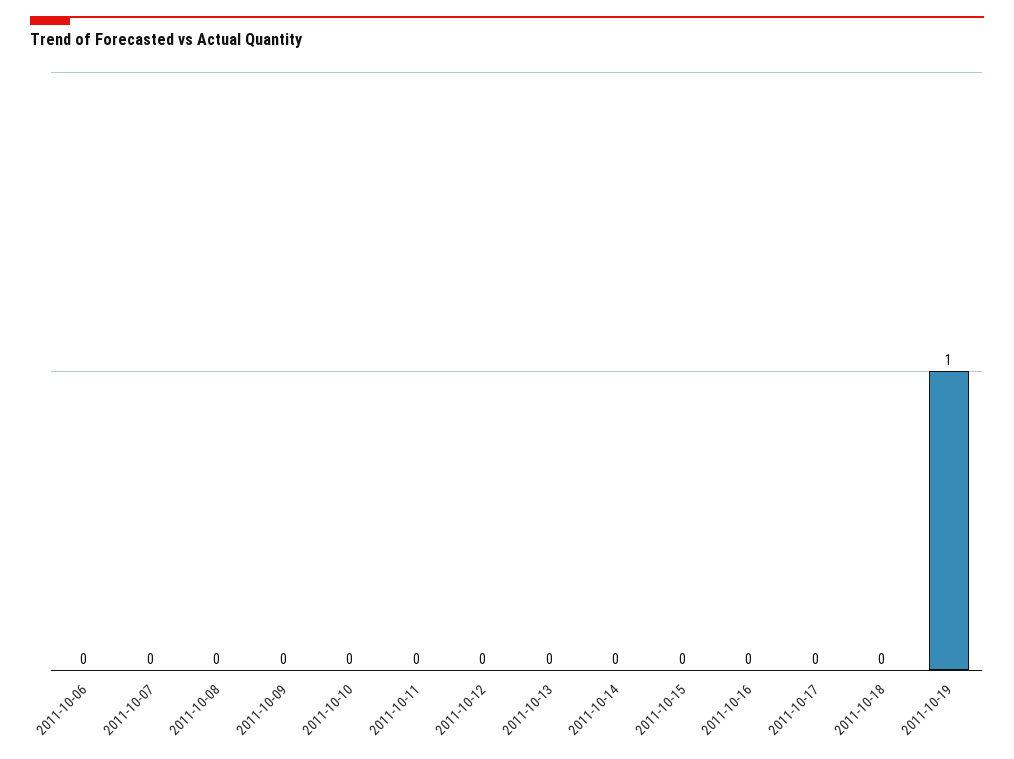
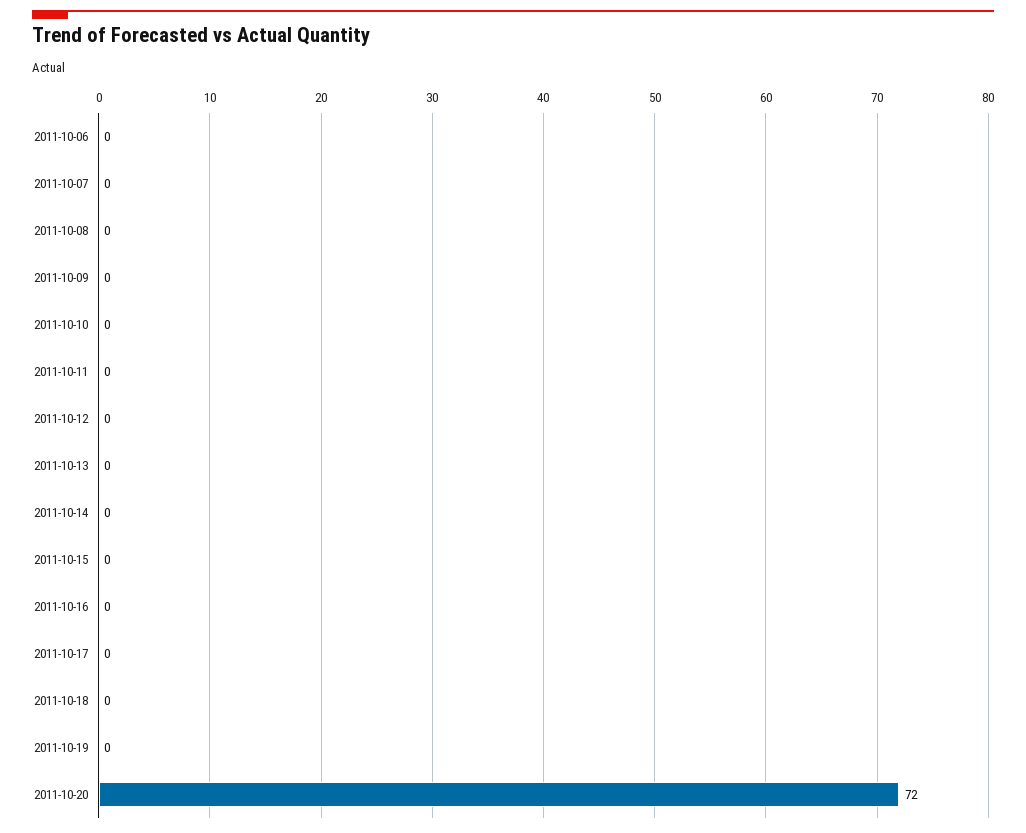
2011-10-19: 1 -> 0
2011-10-20: none -> 72

